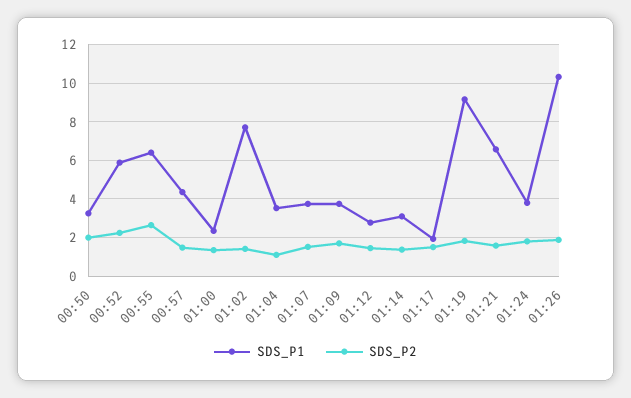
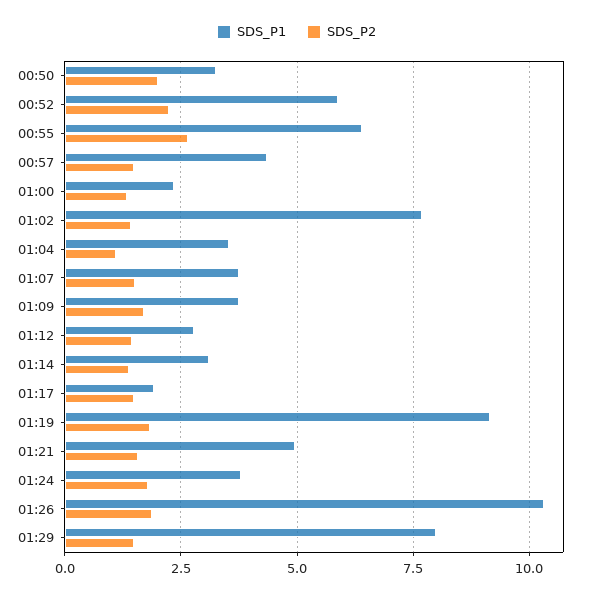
SDS_P1, 01:21: 6.5 -> 5
SDS_P1, 01:29: none -> 8
SDS_P2, 01:29: none -> 1.5

